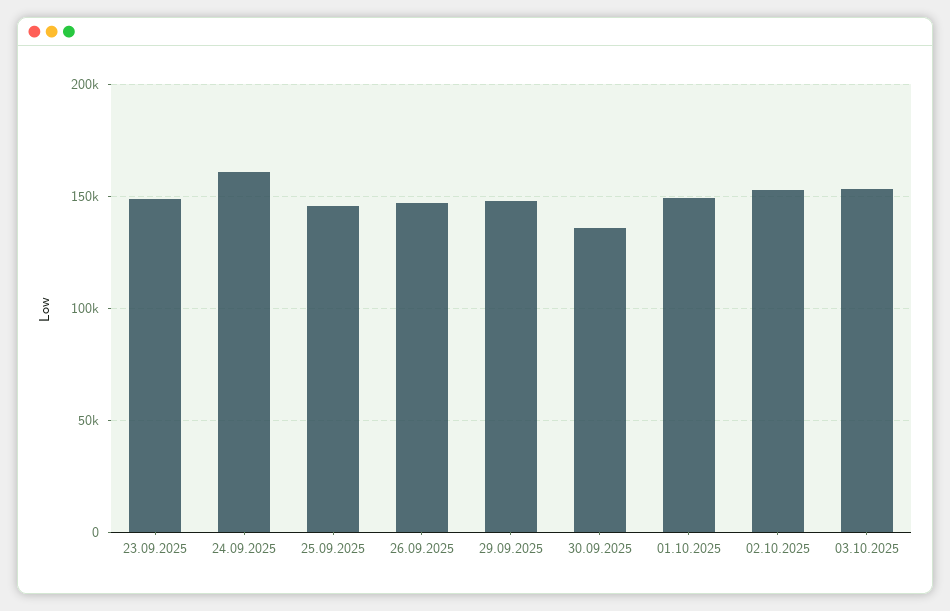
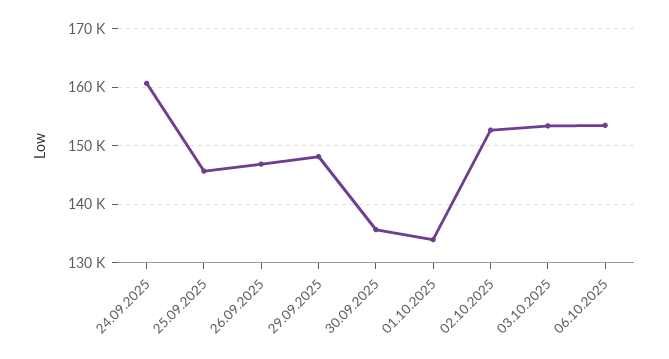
23.09.2025: 150000 -> none
01.10.2025: 150000 -> 134000
06.10.2025: none -> 154000

